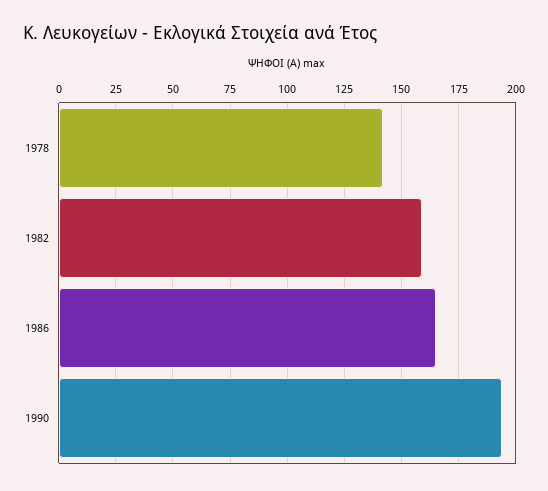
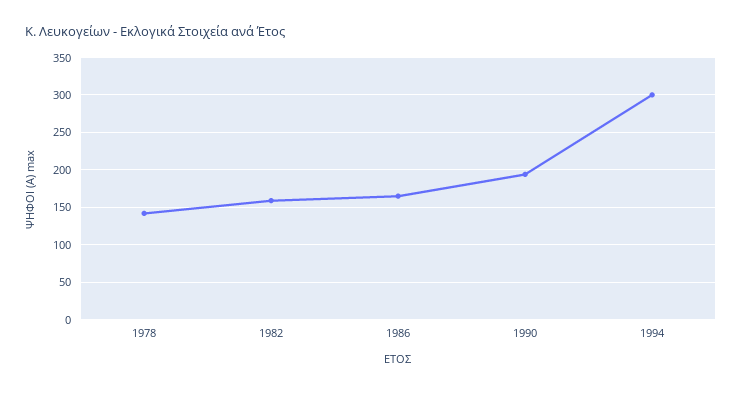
1994: none -> 300

